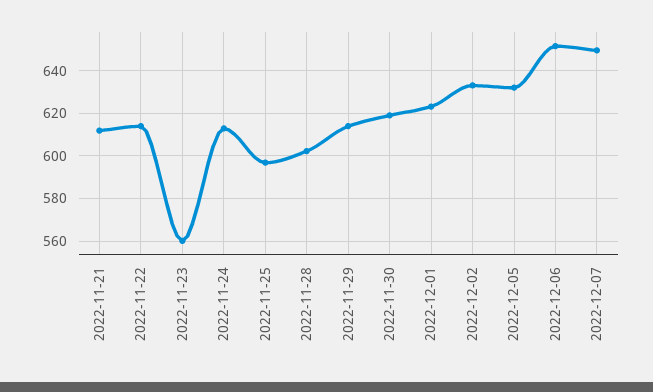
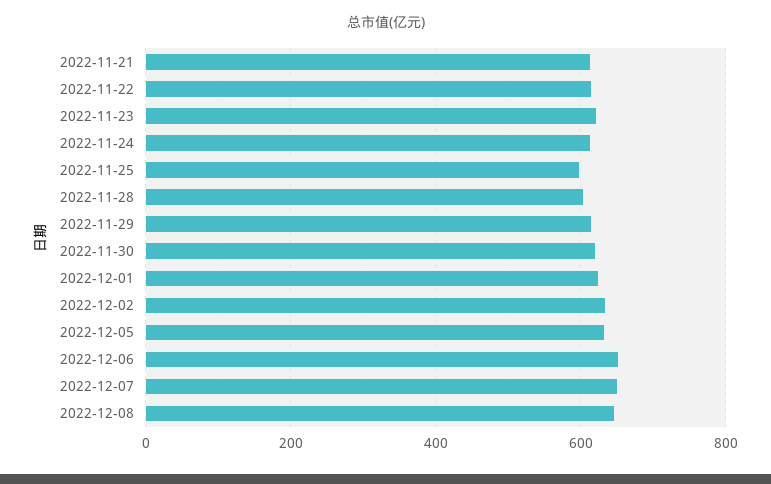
2022-11-23: 560 -> 620
2022-12-08: none -> 640

